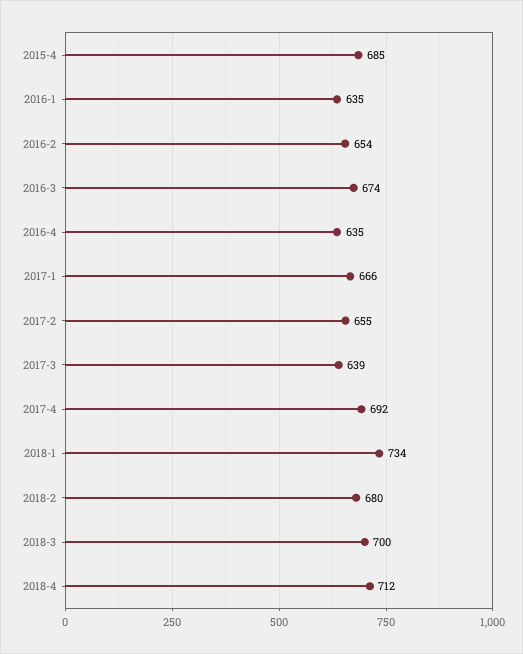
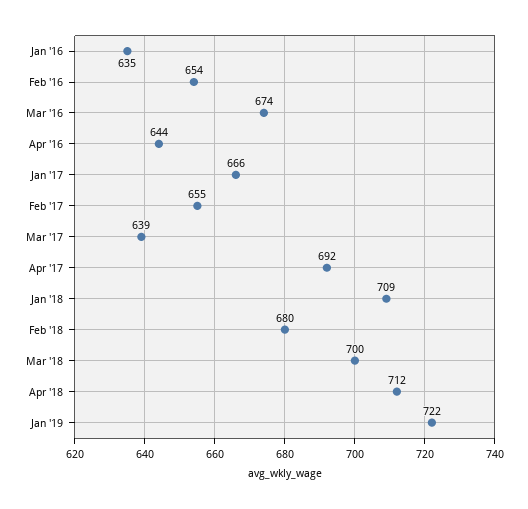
2015-4: 685 -> none
2016-4: 635 -> 644
2018-1: 734 -> 709
Jan '19: none -> 722

